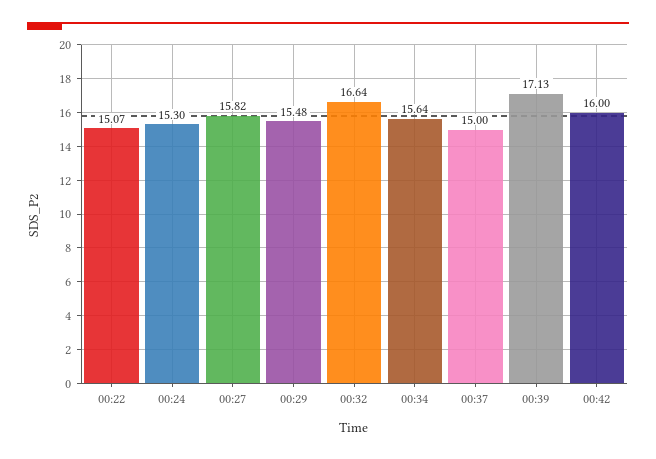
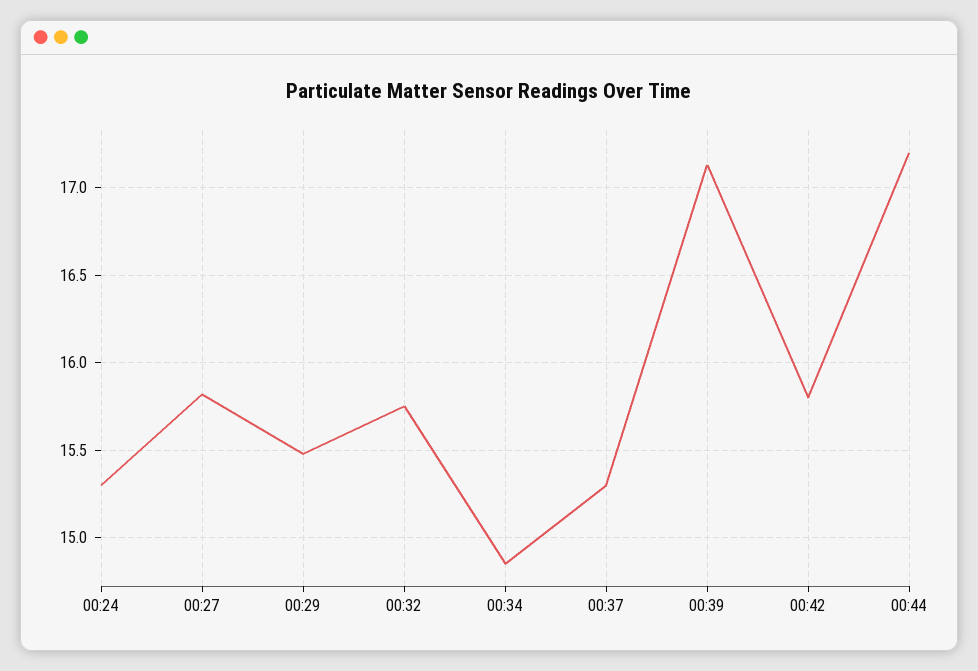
00:22: 15.07 -> none
00:32: 16.64 -> 15.75
00:34: 15.64 -> 14.85
00:37: 15 -> 15.3
00:42: 16 -> 15.8
00:44: none -> 17.2

